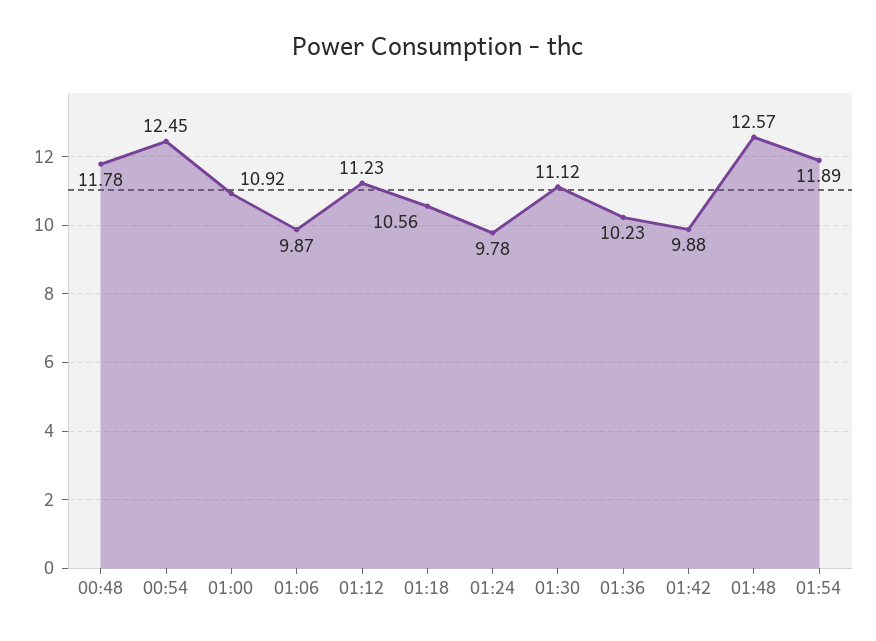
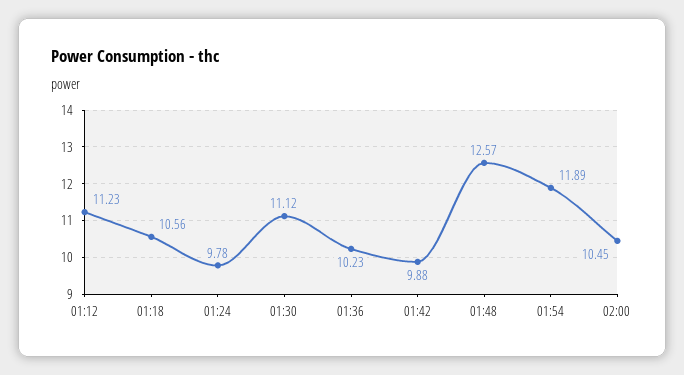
00:48: 11.78 -> none
00:54: 12.45 -> none
01:00: 10.92 -> none
01:06: 9.87 -> none
02:00: none -> 10.45

